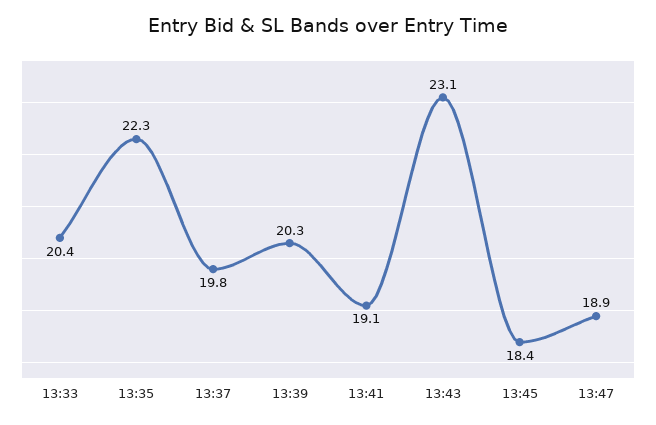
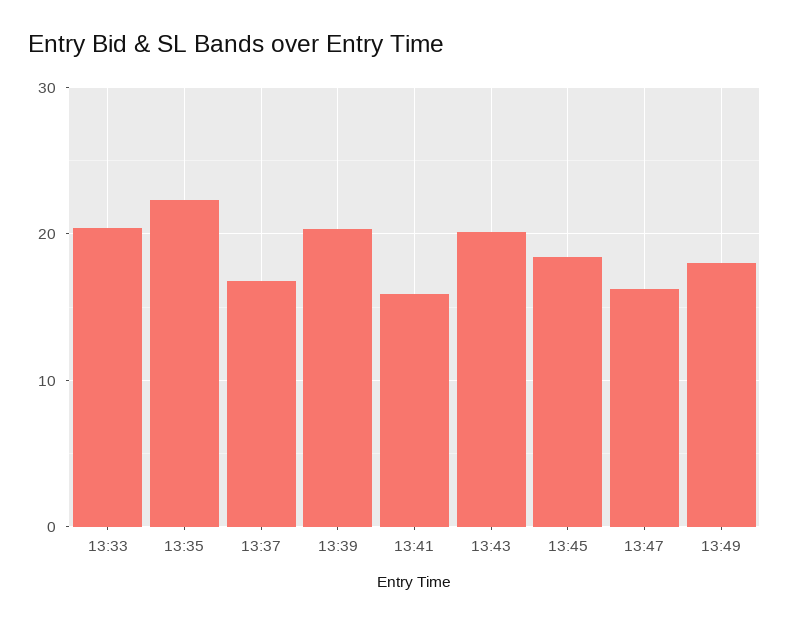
13:37: 19.8 -> 17
13:41: 19.1 -> 16
13:43: 23.1 -> 20
13:47: 18.9 -> 16
13:49: none -> 18

